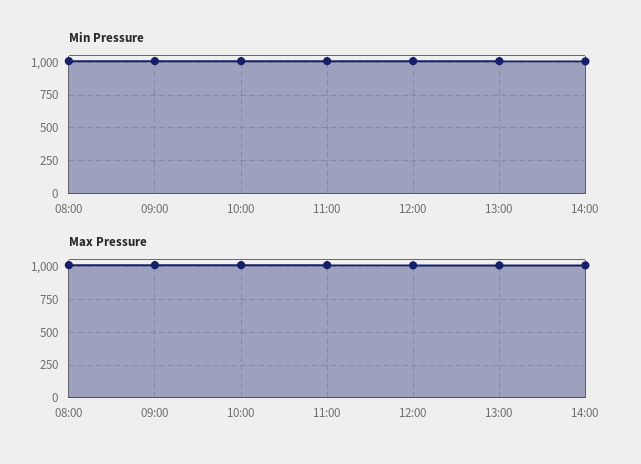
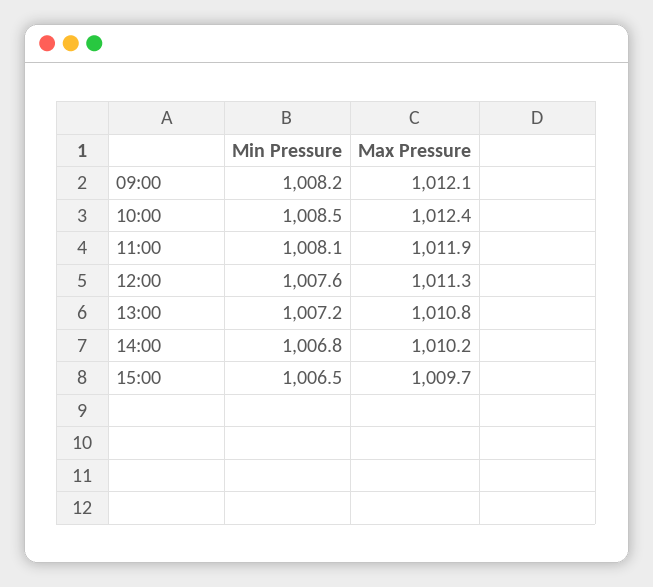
Min Pressure, 08:00: 1000 -> none
Max Pressure, 08:00: 1000 -> none
Min Pressure, 15:00: none -> 1006.5
Max Pressure, 15:00: none -> 1009.7

